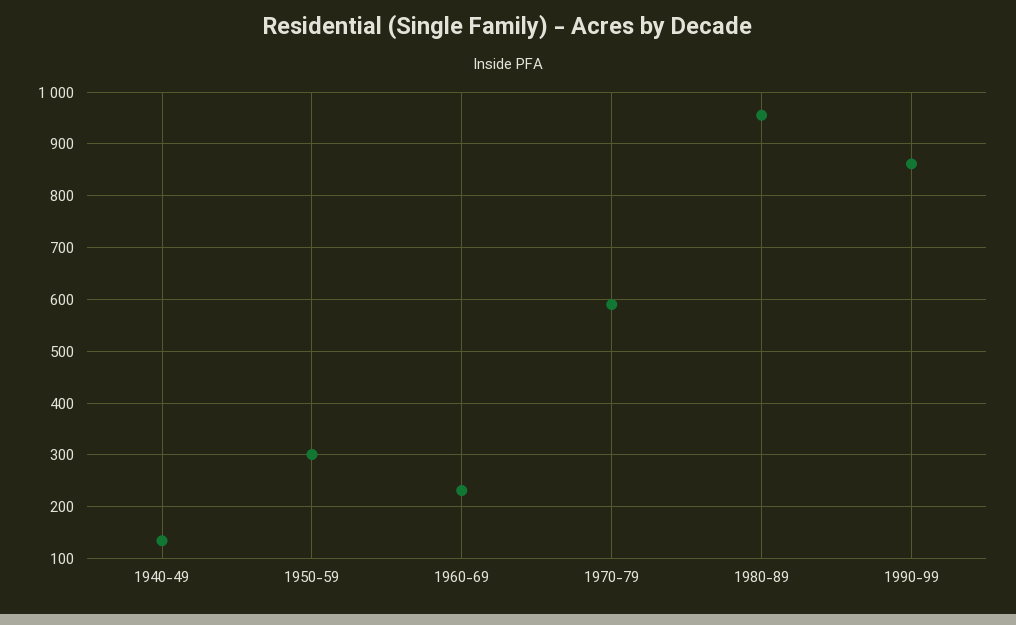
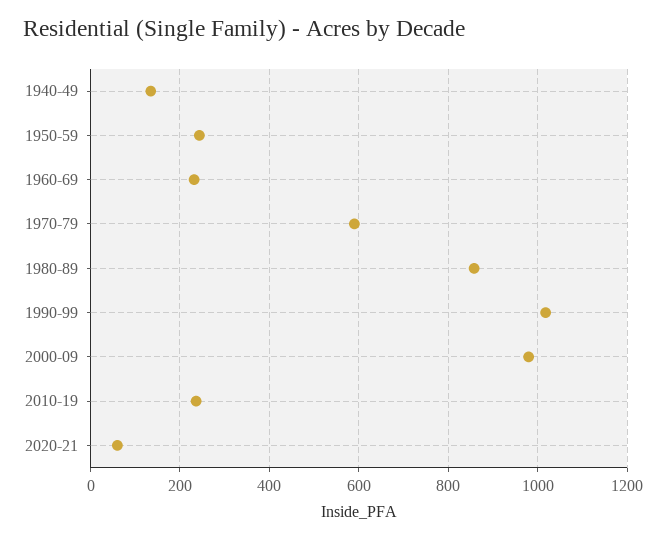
1950-59: 300 -> 240
1980-89: 960 -> 860
1990-99: 860 -> 1020
2000-09: none -> 980
2010-19: none -> 240
2020-21: none -> 60

